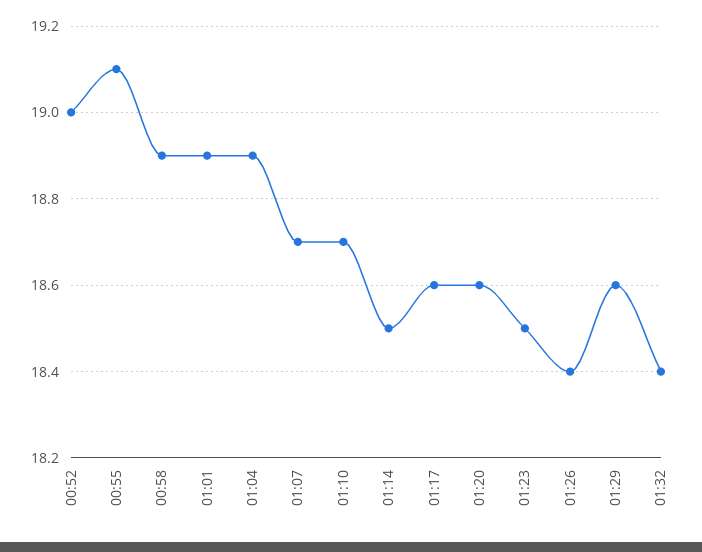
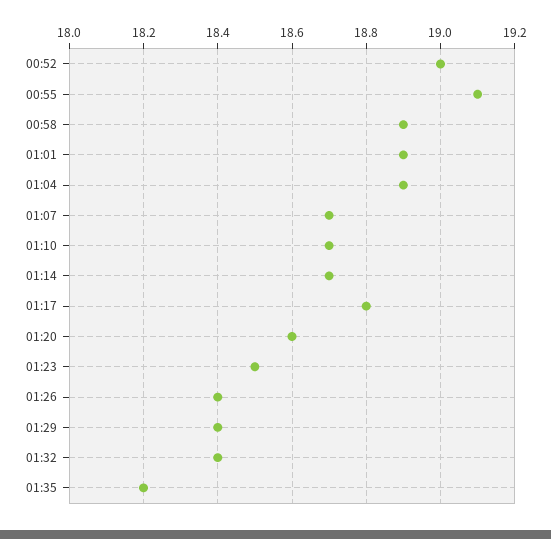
01:14: 18.5 -> 18.7
01:17: 18.6 -> 18.8
01:29: 18.6 -> 18.4
01:35: none -> 18.2

